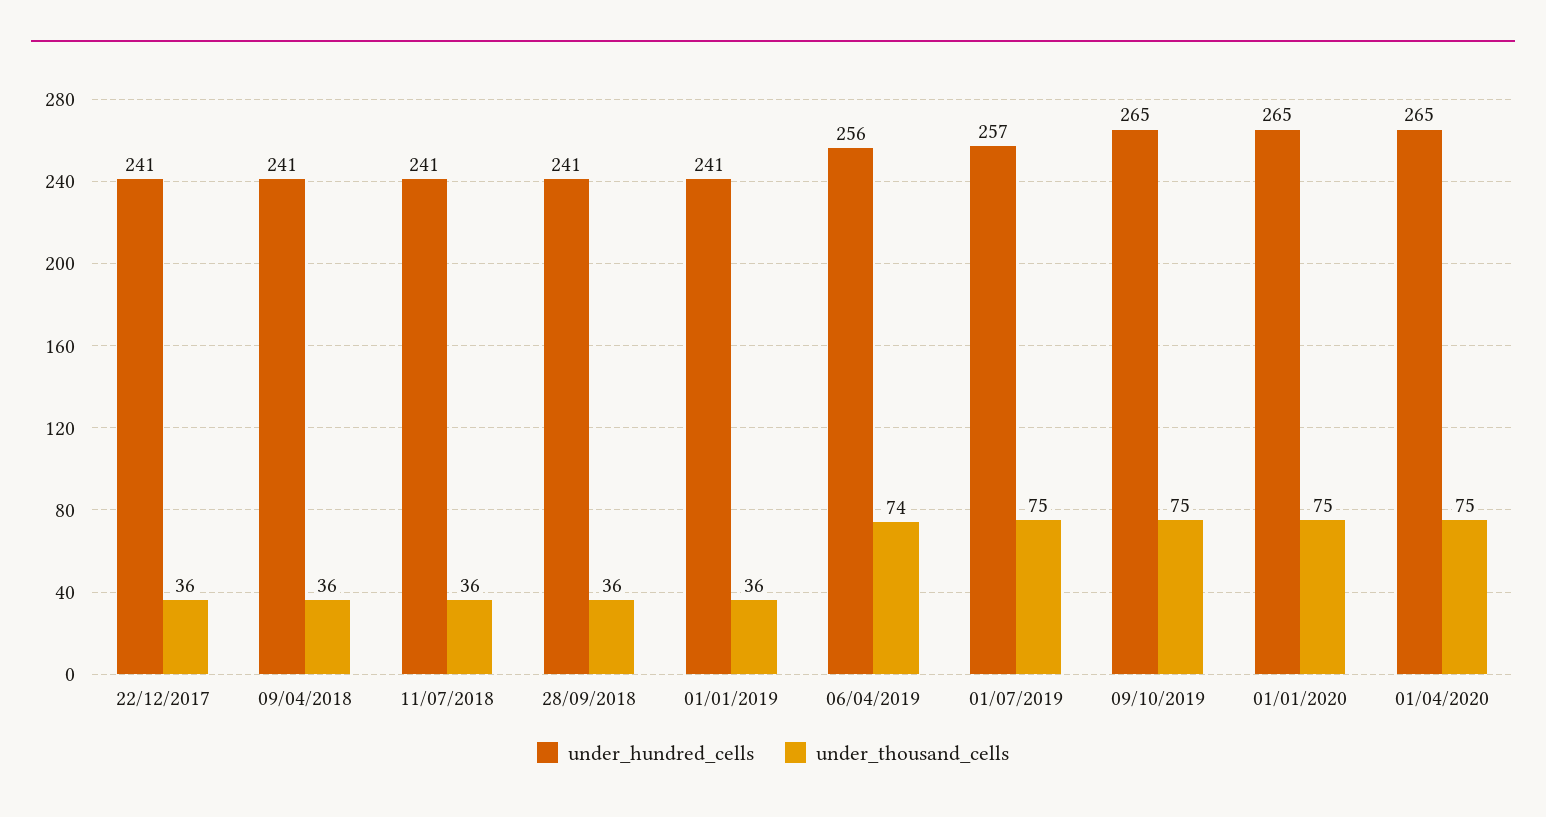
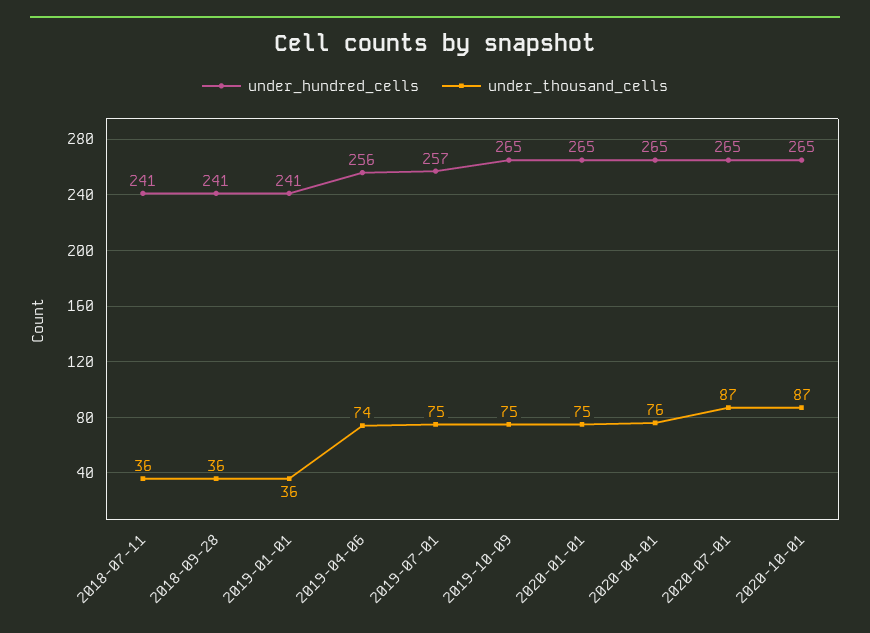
under_hundred_cells, 22/12/2017: 241 -> none
under_thousand_cells, 22/12/2017: 36 -> none
under_hundred_cells, 09/04/2018: 241 -> none
under_thousand_cells, 09/04/2018: 36 -> none
under_thousand_cells, 01/04/2020: 75 -> 76
under_hundred_cells, 2020-07-01: none -> 265
under_thousand_cells, 2020-07-01: none -> 87
under_hundred_cells, 2020-10-01: none -> 265
under_thousand_cells, 2020-10-01: none -> 87

